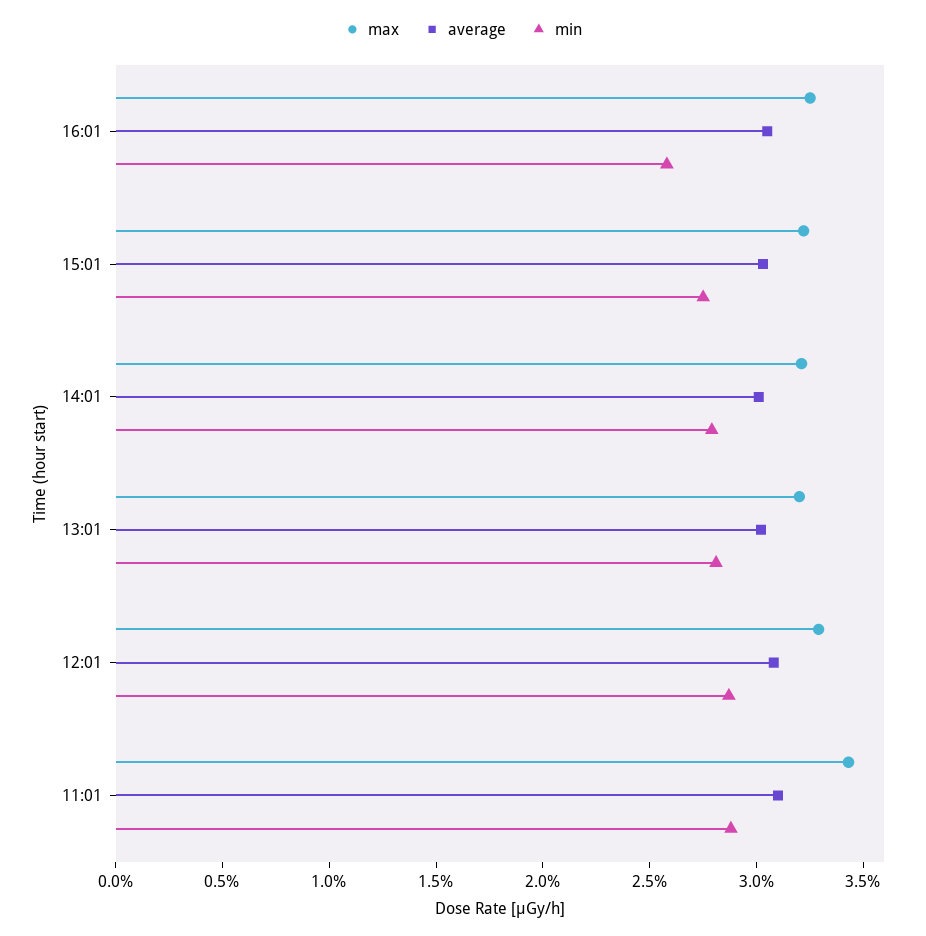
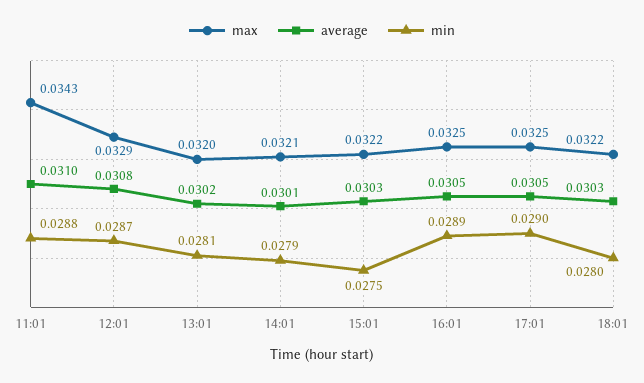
min, 16:01: 0.026 -> 0.0289
max, 17:01: none -> 0.0325
average, 17:01: none -> 0.0305
min, 17:01: none -> 0.029
max, 18:01: none -> 0.0322
average, 18:01: none -> 0.0303
min, 18:01: none -> 0.028

